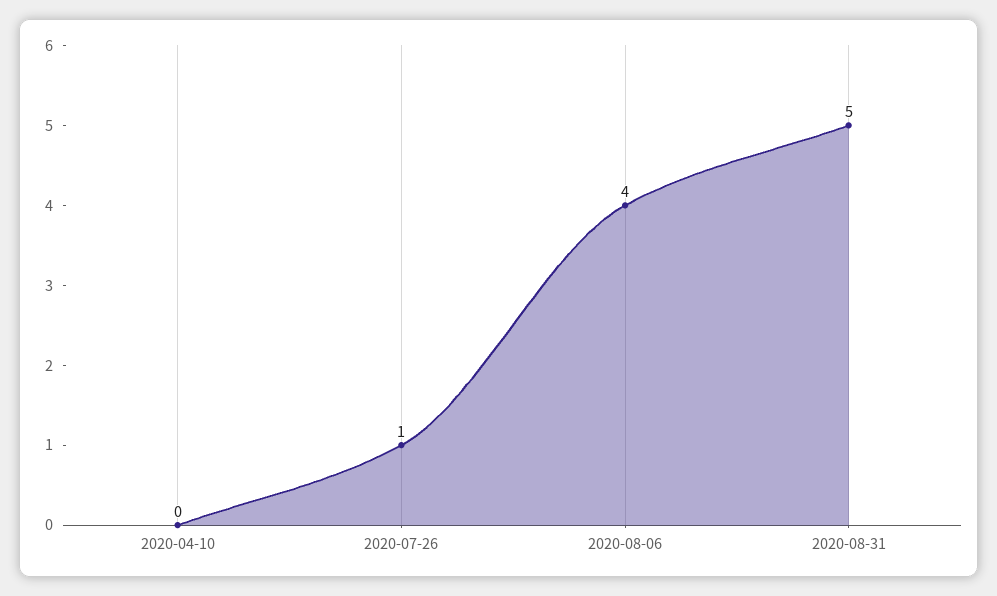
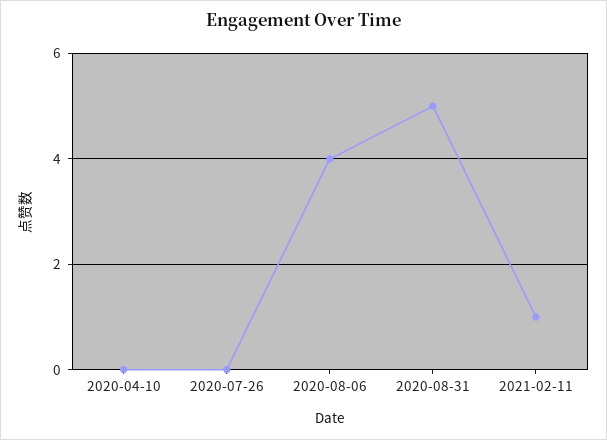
2020-07-26: 1 -> 0
2021-02-11: none -> 1

